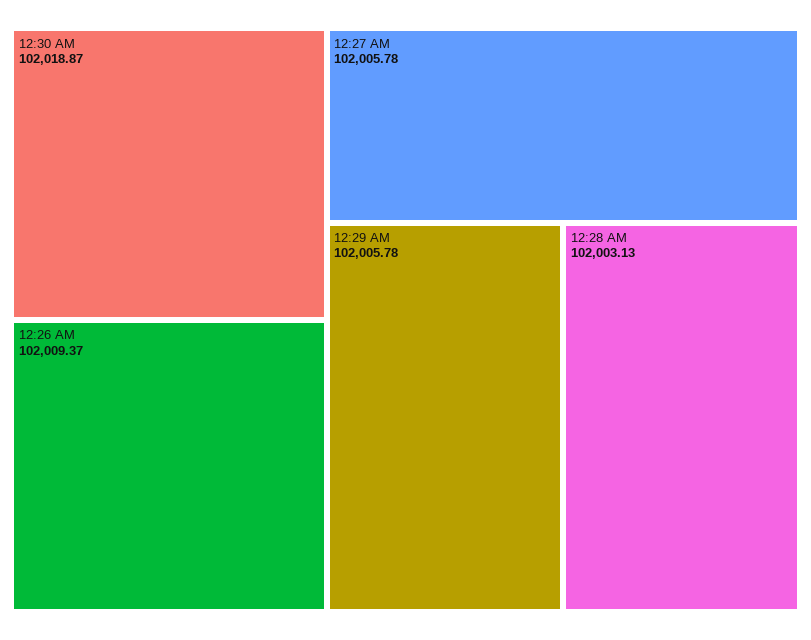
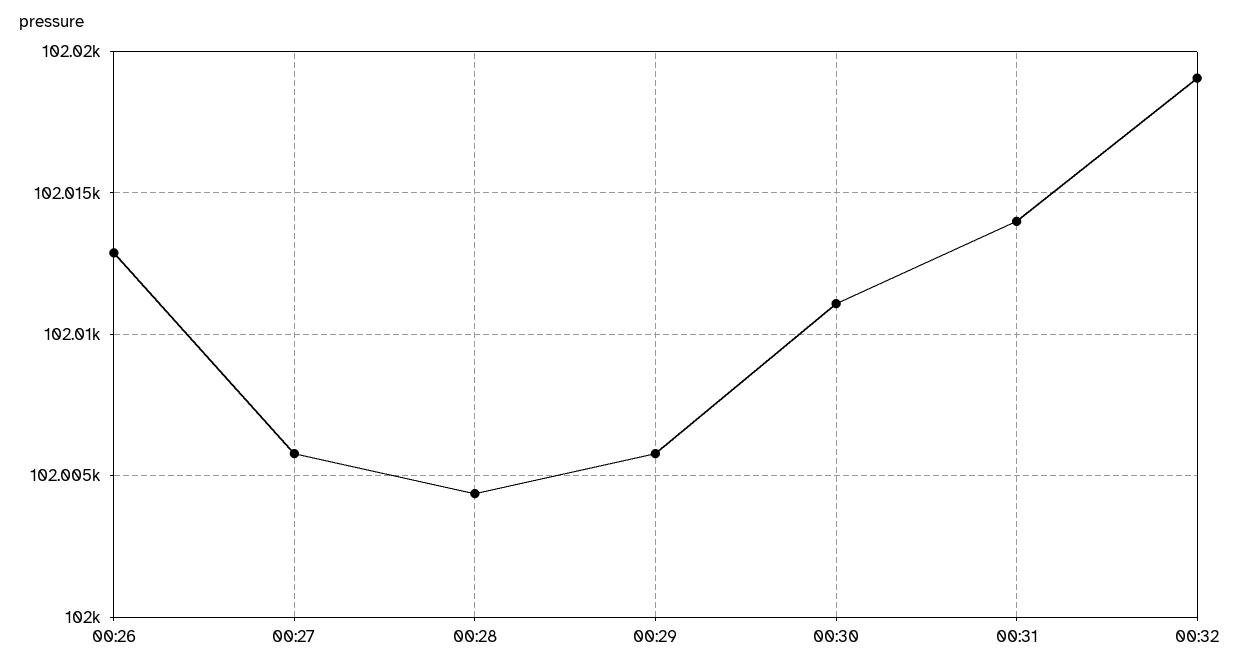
12:30 AM: 102018.87 -> 102011
12:26 AM: 102009.37 -> 102013
12:28 AM: 102003.13 -> 102004.5
00:31: none -> 102014
00:32: none -> 102019

